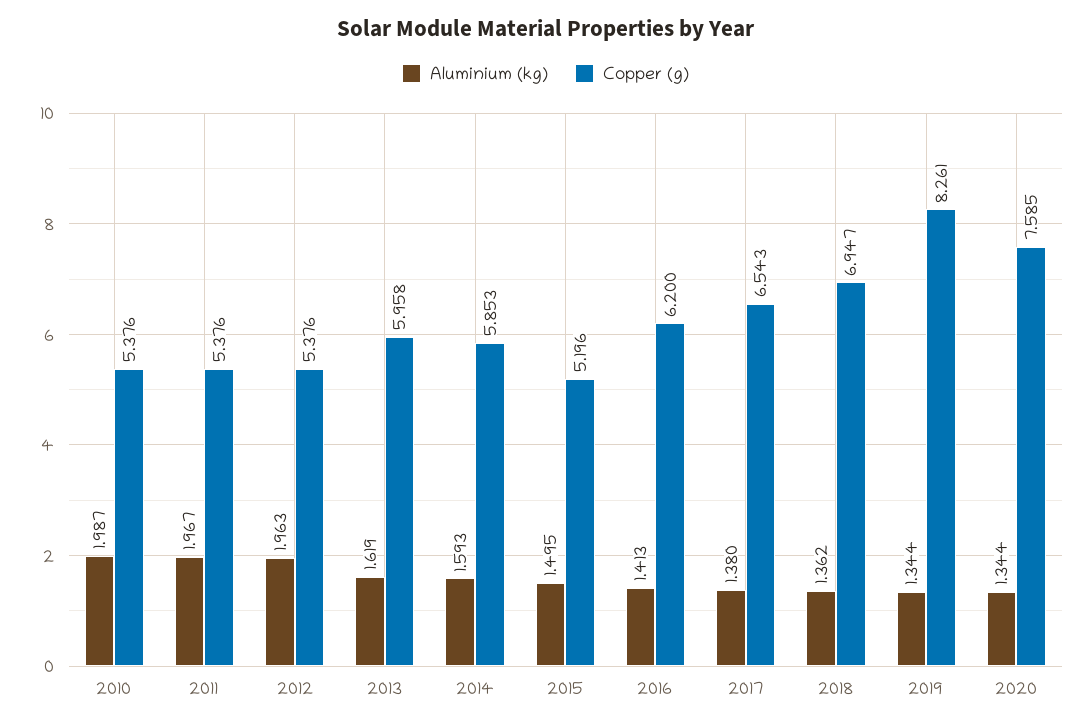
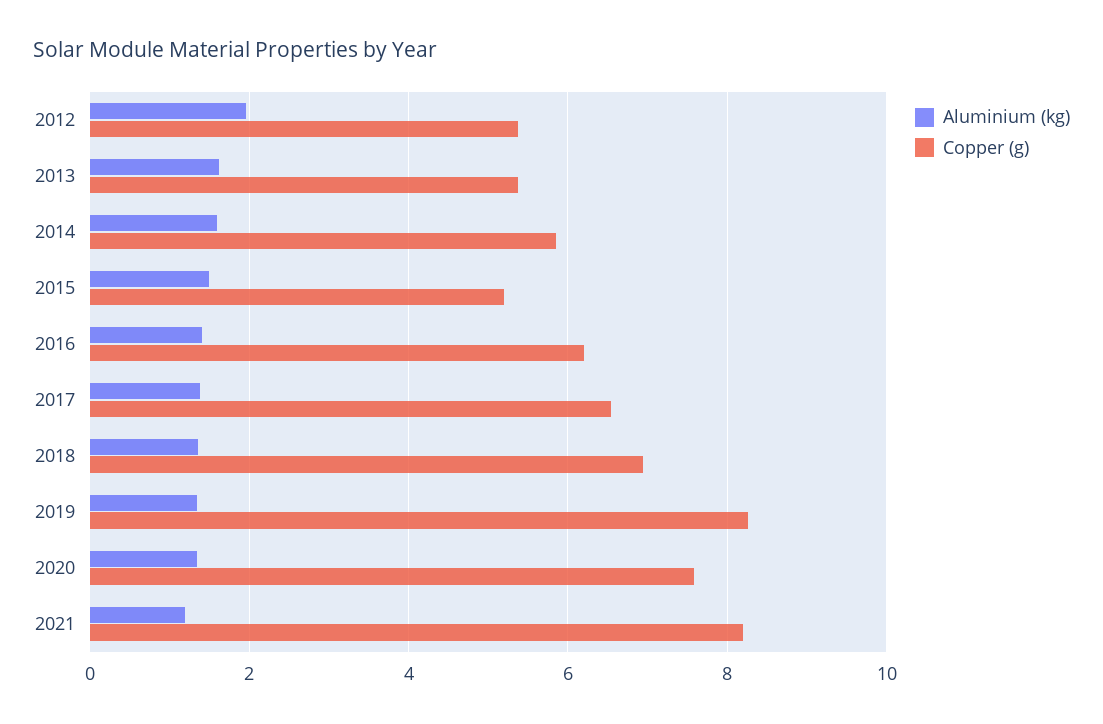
Aluminium (kg), 2010: 1.987 -> none
Copper (g), 2010: 5.376 -> none
Aluminium (kg), 2011: 1.967 -> none
Copper (g), 2011: 5.376 -> none
Copper (g), 2013: 5.958 -> 5.4
Aluminium (kg), 2021: none -> 1.2
Copper (g), 2021: none -> 8.2

